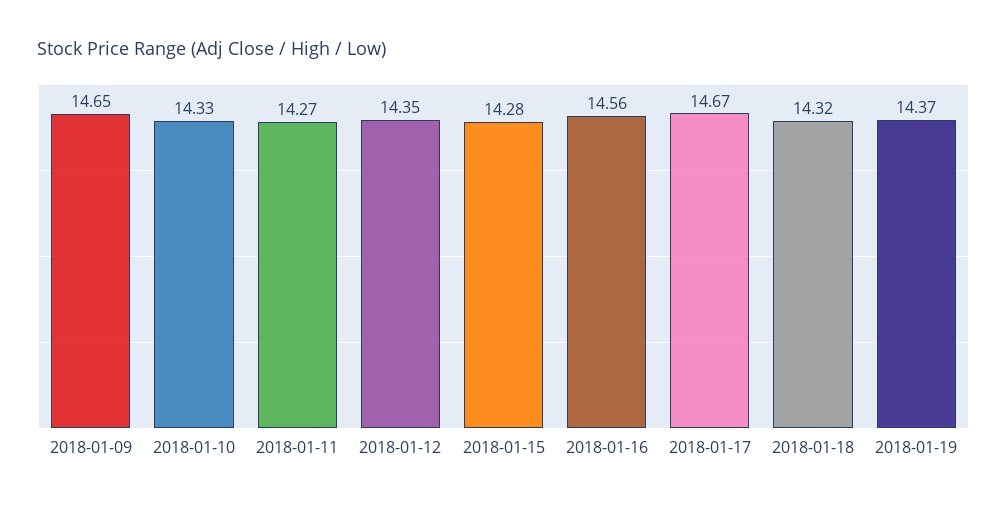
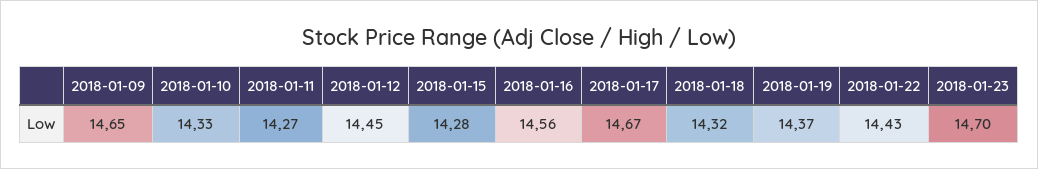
2018-01-12: 14.35 -> 14.45
2018-01-22: none -> 14.43
2018-01-23: none -> 14.7

